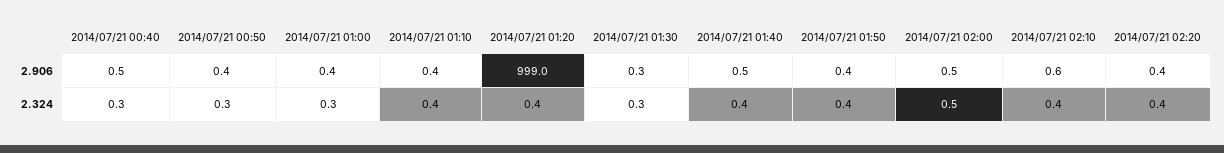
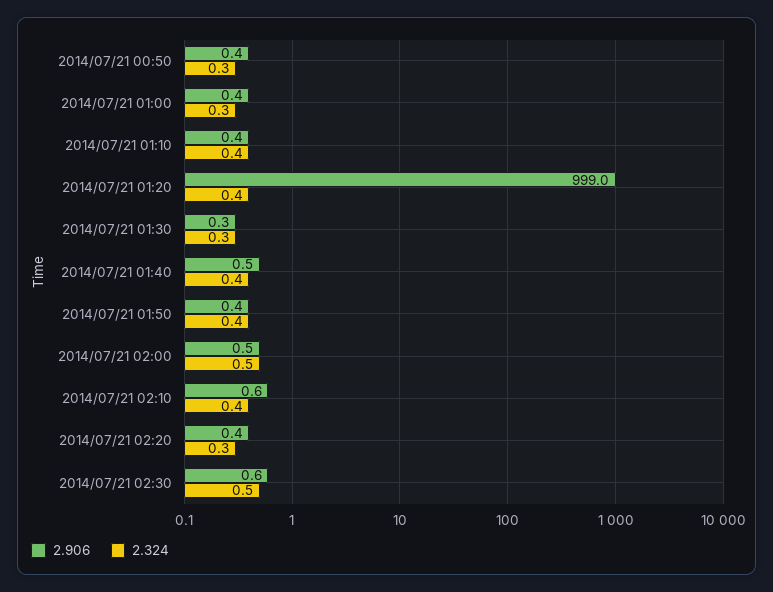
2.906, 2014/07/21 00:40: 0.5 -> none
2.324, 2014/07/21 00:40: 0.3 -> none
2.324, 2014/07/21 02:20: 0.4 -> 0.3
2.906, 2014/07/21 02:30: none -> 0.6
2.324, 2014/07/21 02:30: none -> 0.5

